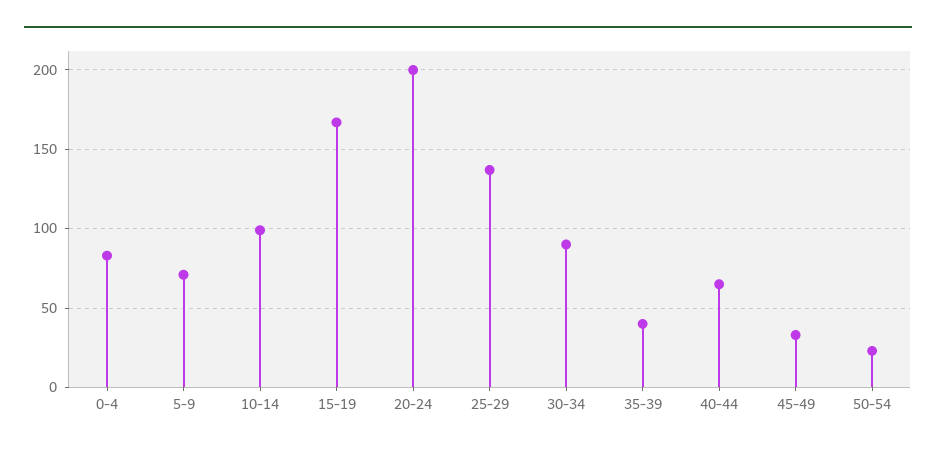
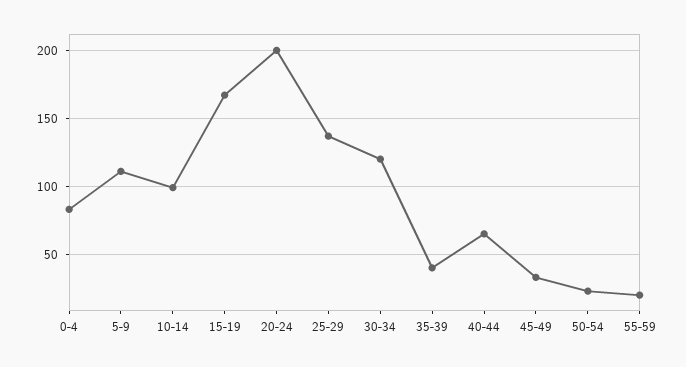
5-9: 70 -> 110
30-34: 90 -> 120
55-59: none -> 20

